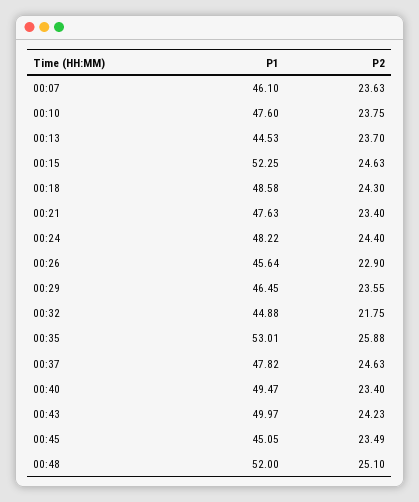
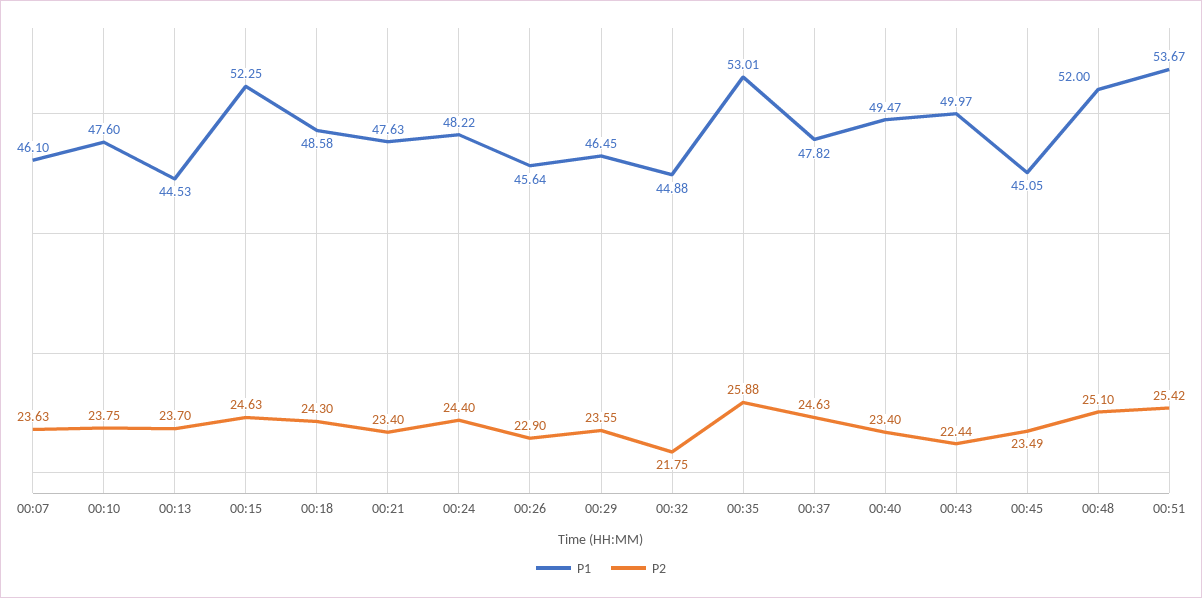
P2, 00:43: 24.23 -> 22.44
P1, 00:51: none -> 53.67
P2, 00:51: none -> 25.42

